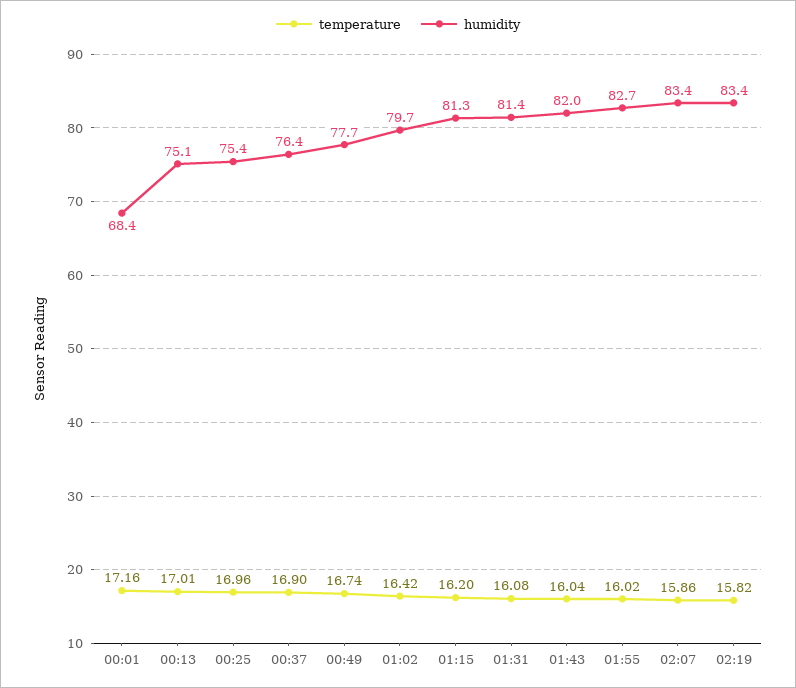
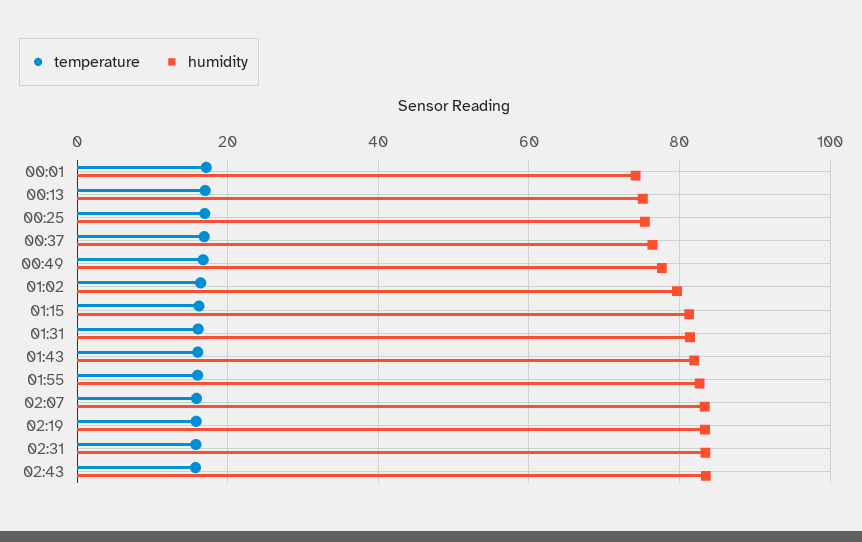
humidity, 00:01: 68.4 -> 74
temperature, 02:31: none -> 16
humidity, 02:31: none -> 84
temperature, 02:43: none -> 16
humidity, 02:43: none -> 84

